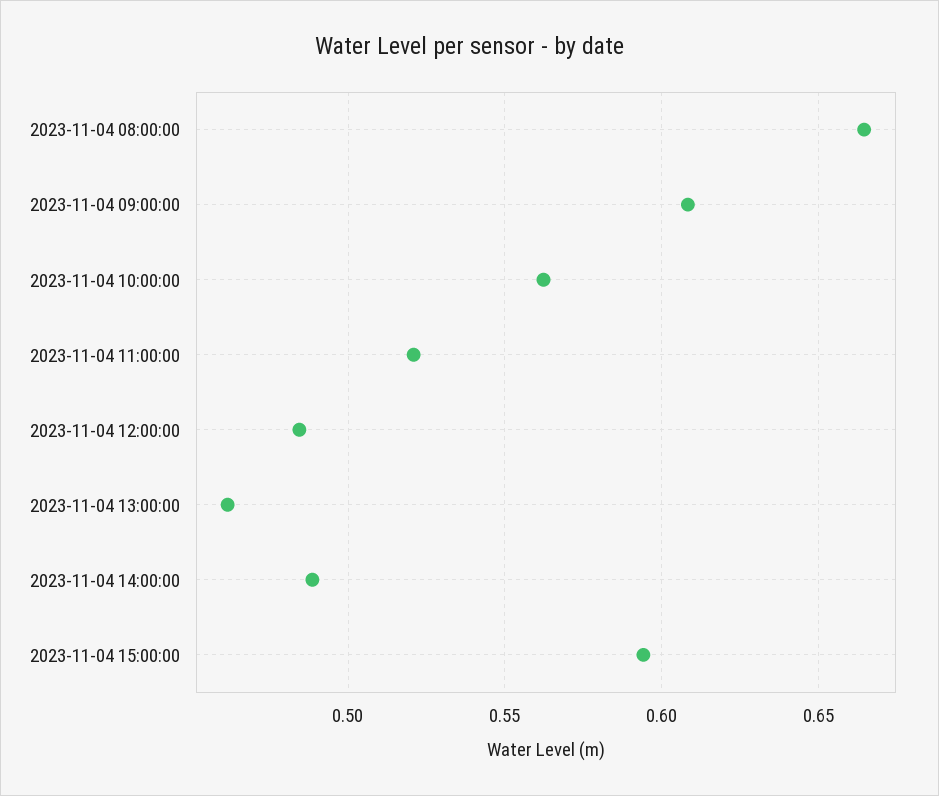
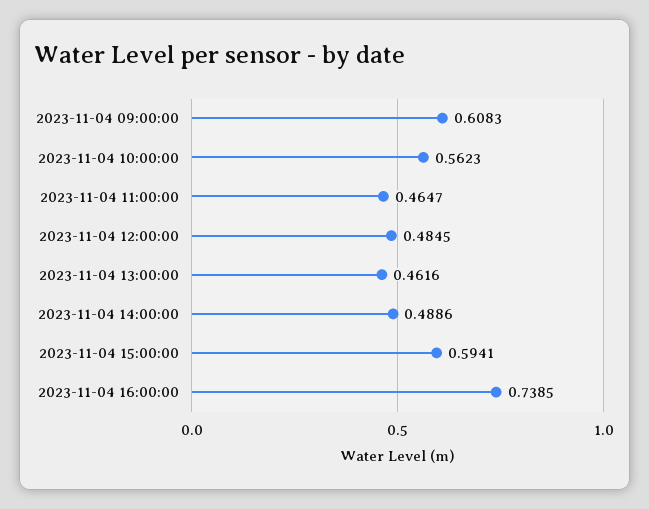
2023-11-04 08:00:00: 0.665 -> none
2023-11-04 11:00:00: 0.52 -> 0.4647
2023-11-04 16:00:00: none -> 0.7385

